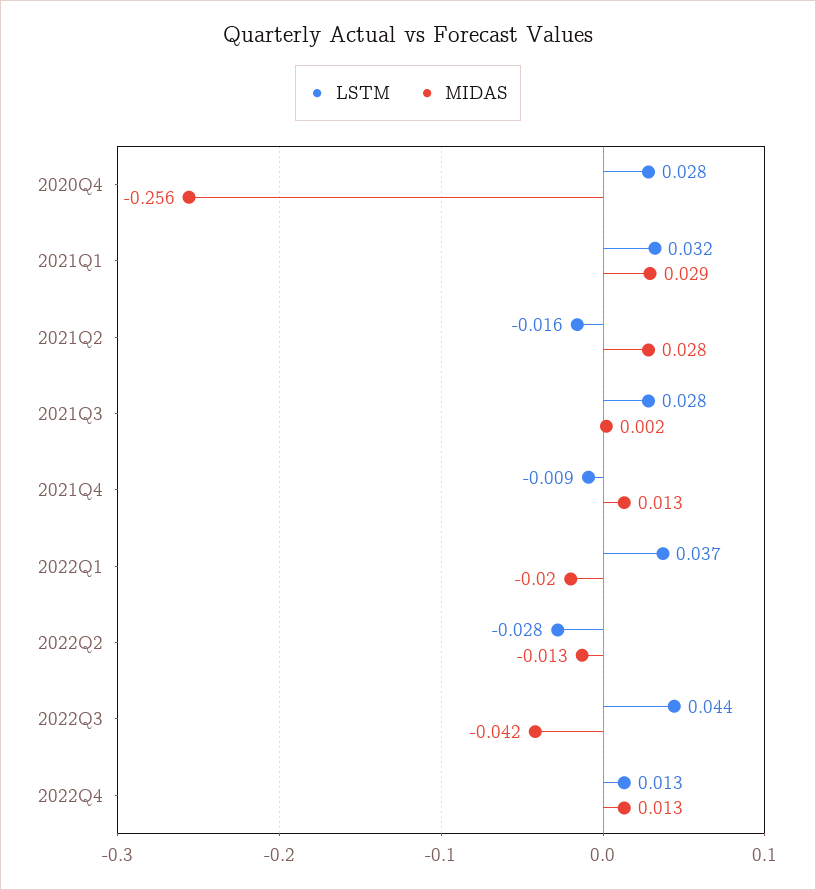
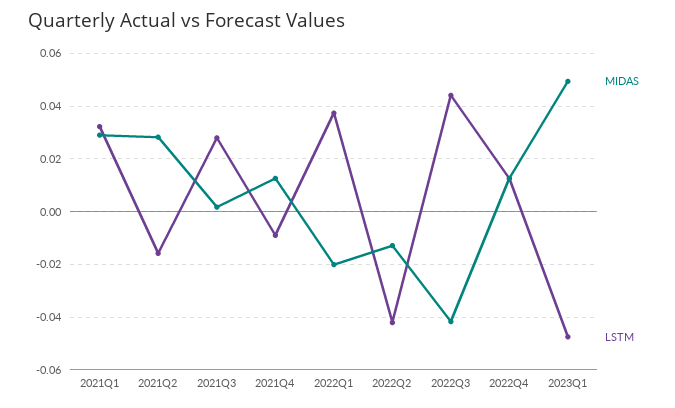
LSTM, 2020Q4: 0.028 -> none
MIDAS, 2020Q4: -0.256 -> none
LSTM, 2022Q2: -0.028 -> -0.0425
MIDAS, 2023Q1: none -> 0.05
LSTM, 2023Q1: none -> -0.0475

